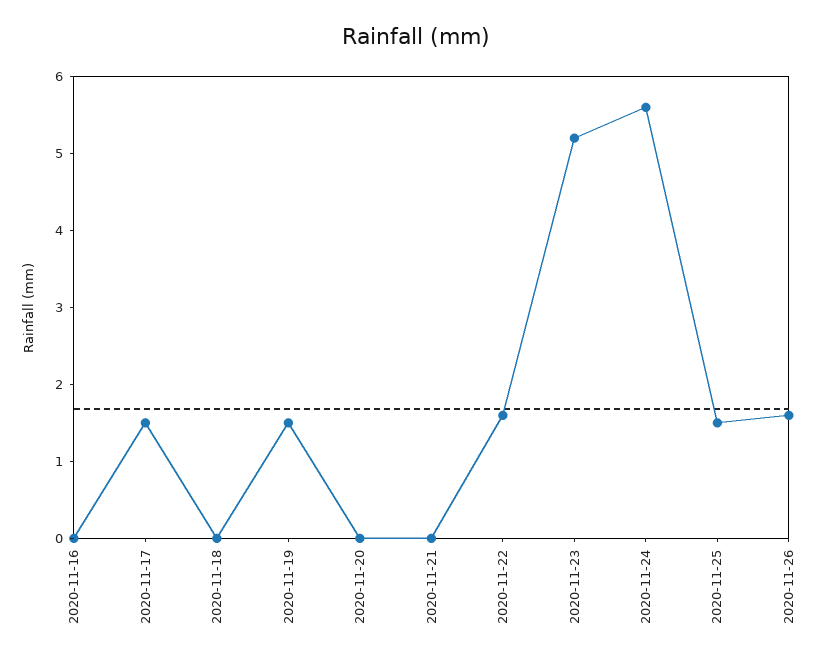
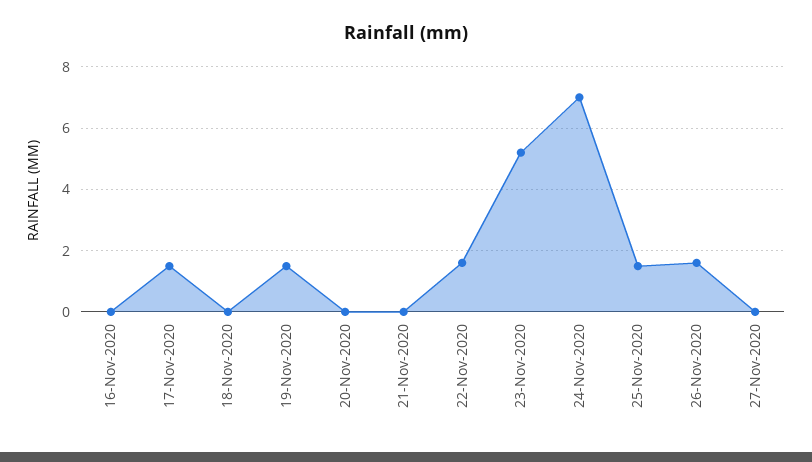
2020-11-24: 5.5 -> 7
27-Nov-2020: none -> 0

